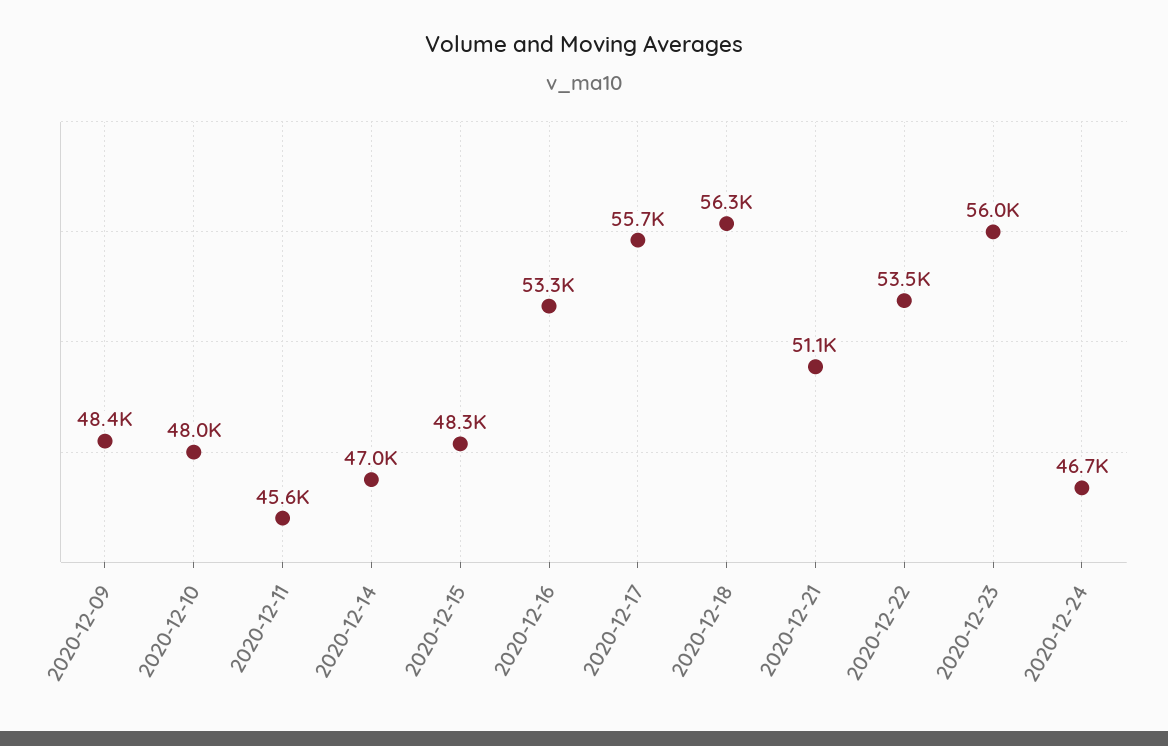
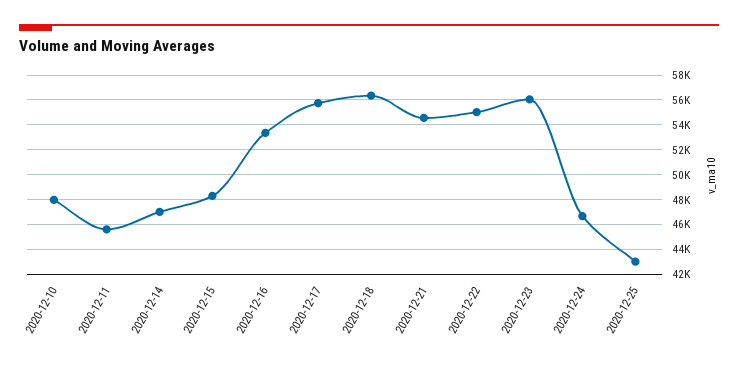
2020-12-09: 48400 -> none
2020-12-21: 51100 -> 54500
2020-12-22: 53500 -> 55000
2020-12-25: none -> 43000

